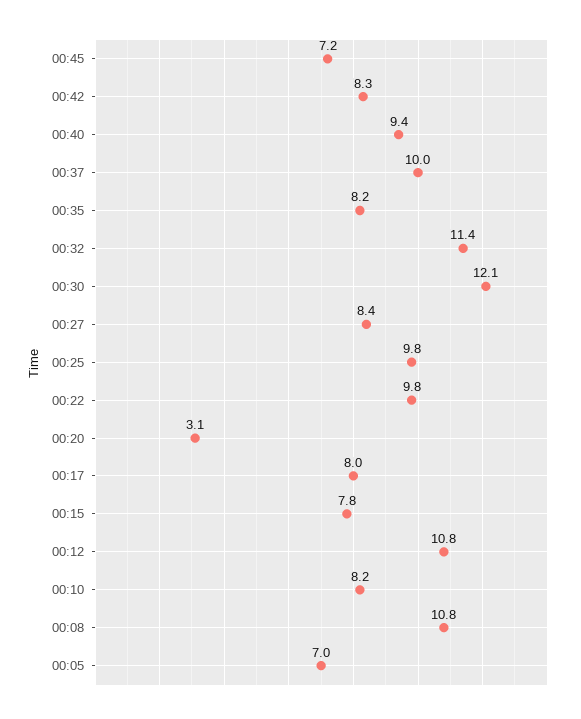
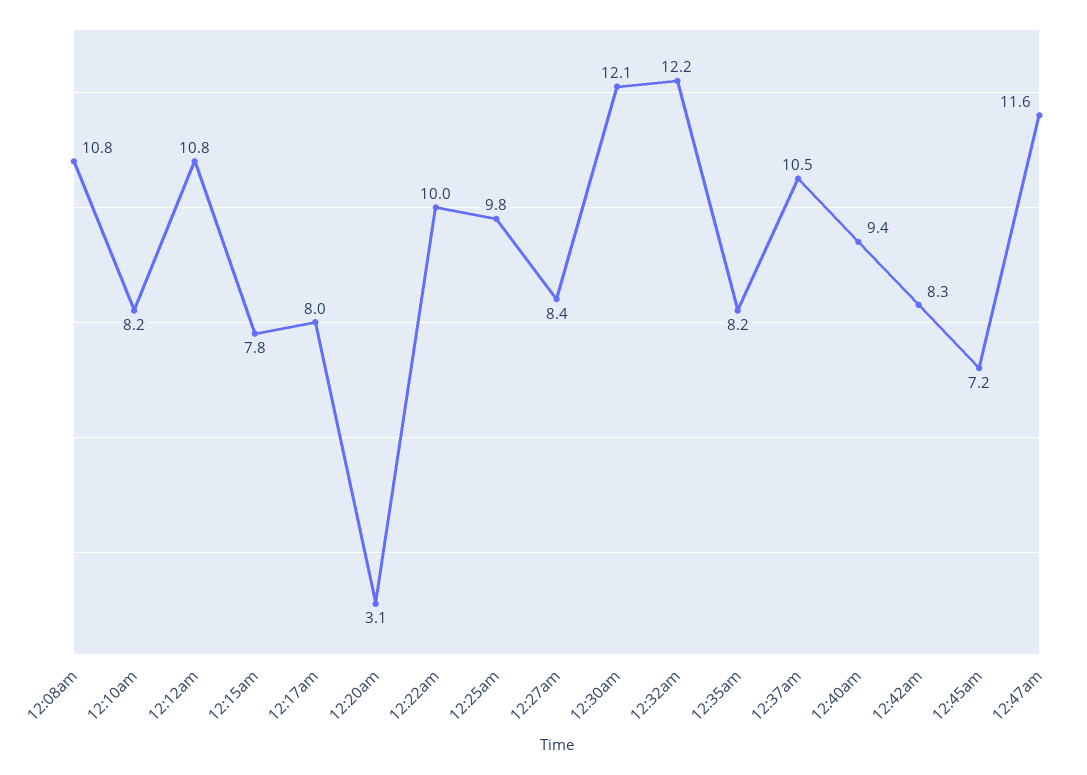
00:37: 10 -> 10.5
00:32: 11.4 -> 12.2
00:22: 9.8 -> 10
00:05: 7 -> none
12:47am: none -> 11.6

